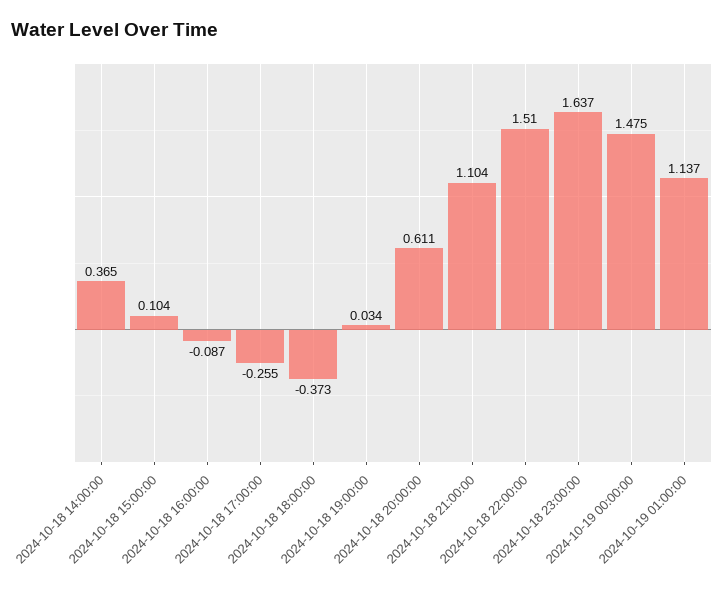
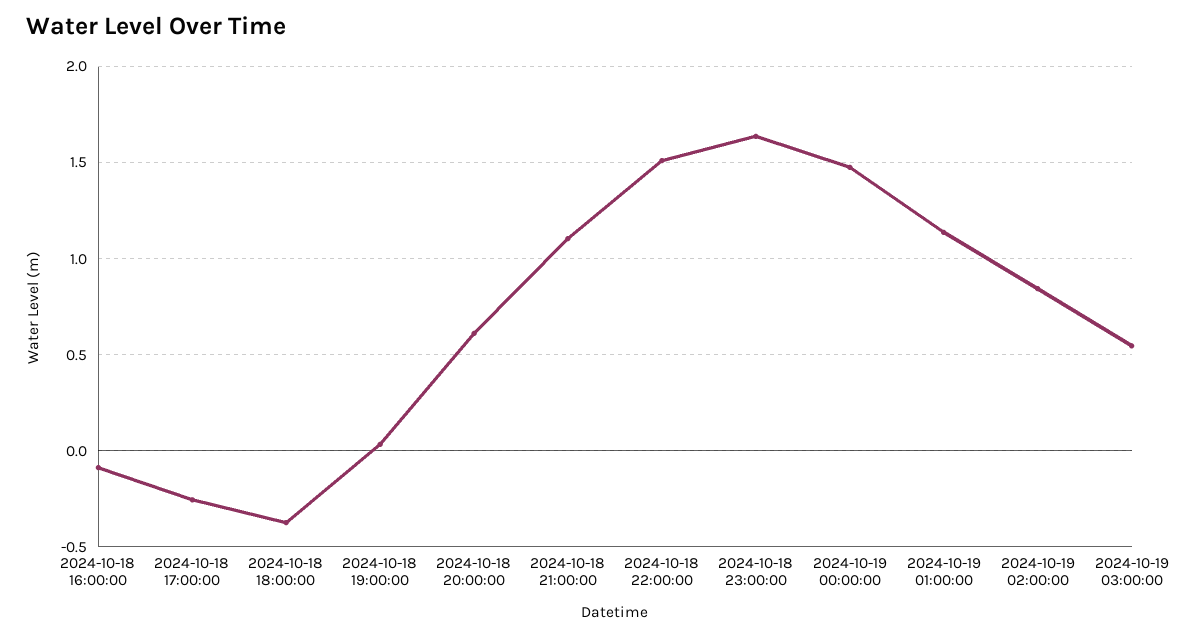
2024-10-18 14:00:00: 0.365 -> none
2024-10-18 15:00:00: 0.104 -> none
2024-10-19 02:00:00: none -> 0.85
2024-10-19 03:00:00: none -> 0.55

